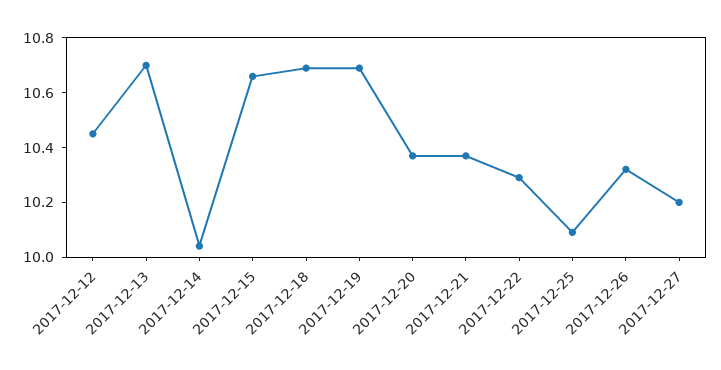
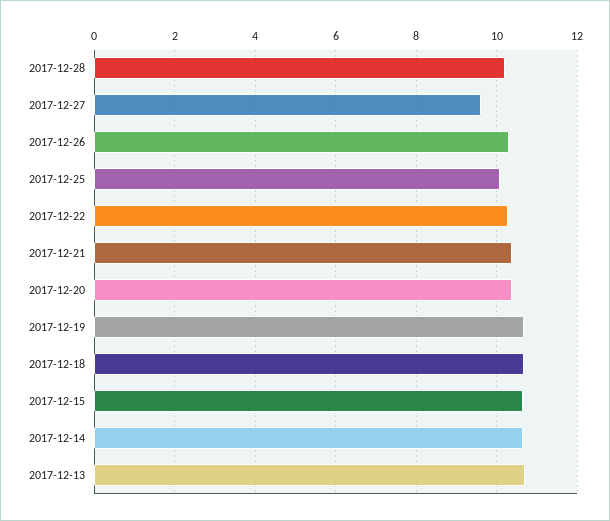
2017-12-12: 10.45 -> none
2017-12-14: 10.05 -> 10.6
2017-12-27: 10.2 -> 9.6
2017-12-28: none -> 10.2

